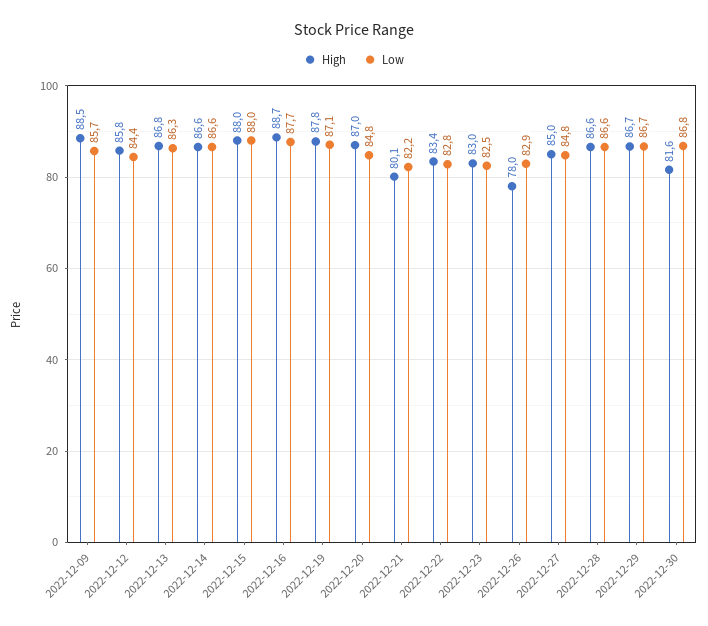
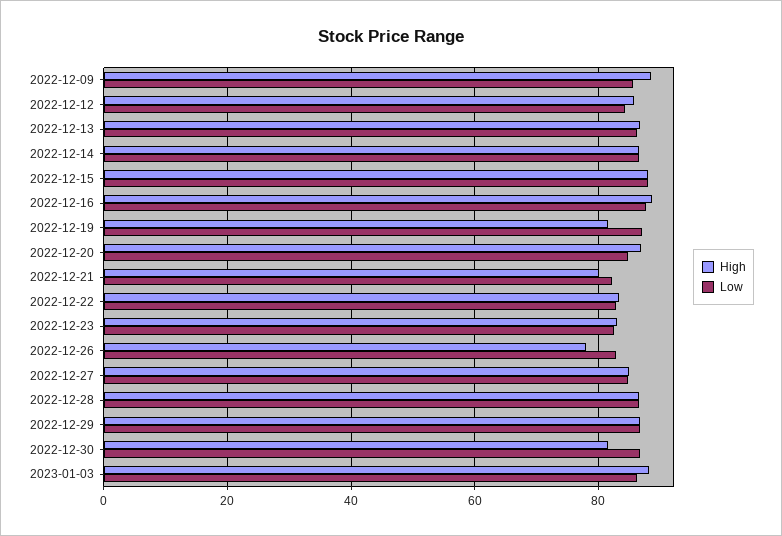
High, 2022-12-19: 87.8 -> 82
High, 2023-01-03: none -> 88
Low, 2023-01-03: none -> 86

